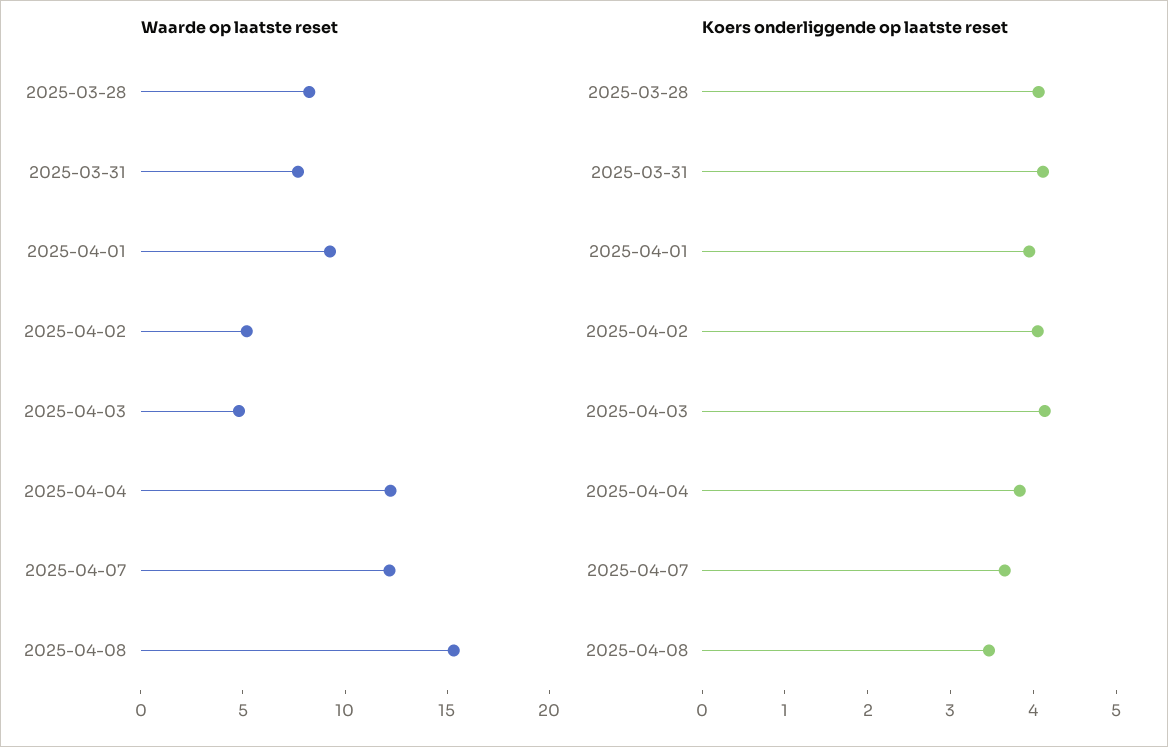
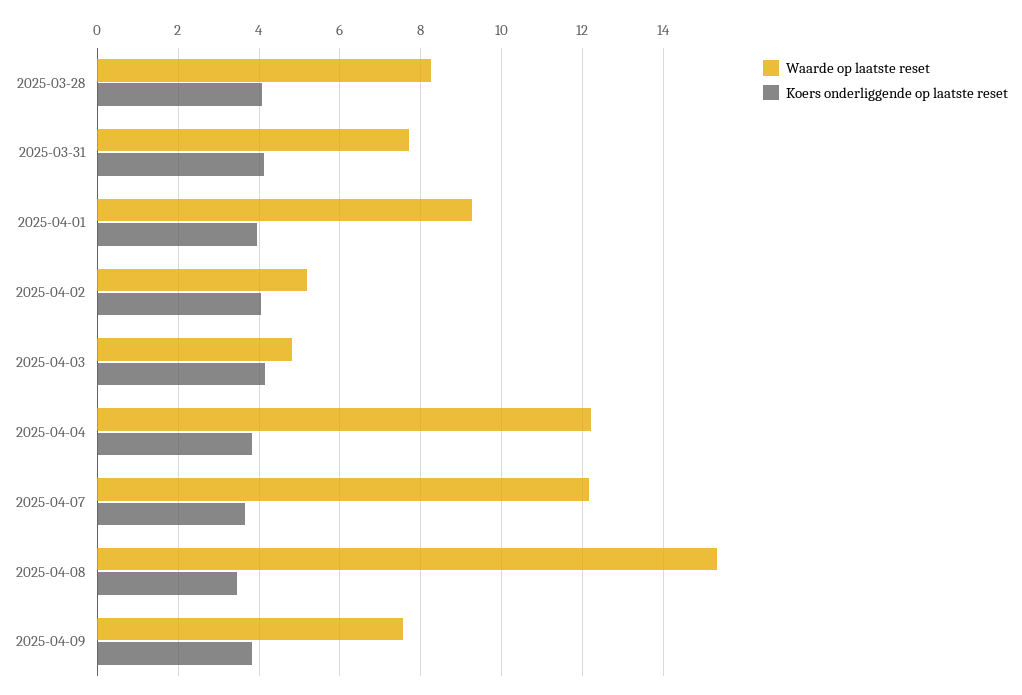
Waarde op laatste reset, 2025-04-09: none -> 7.6
Koers onderliggende op laatste reset, 2025-04-09: none -> 3.8

